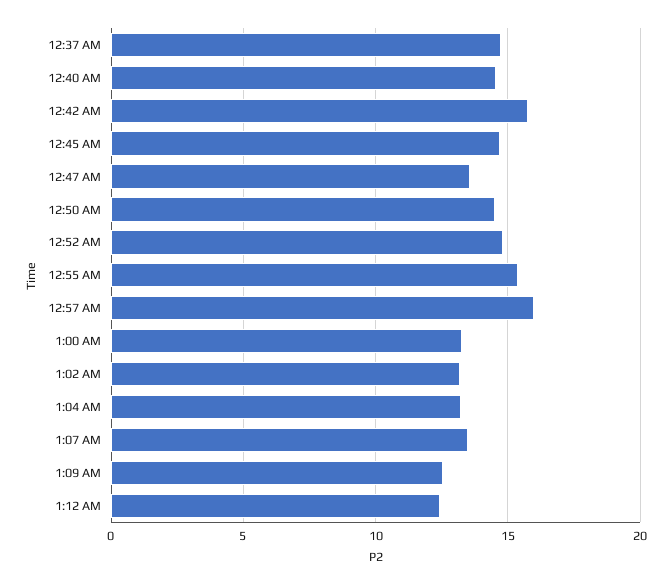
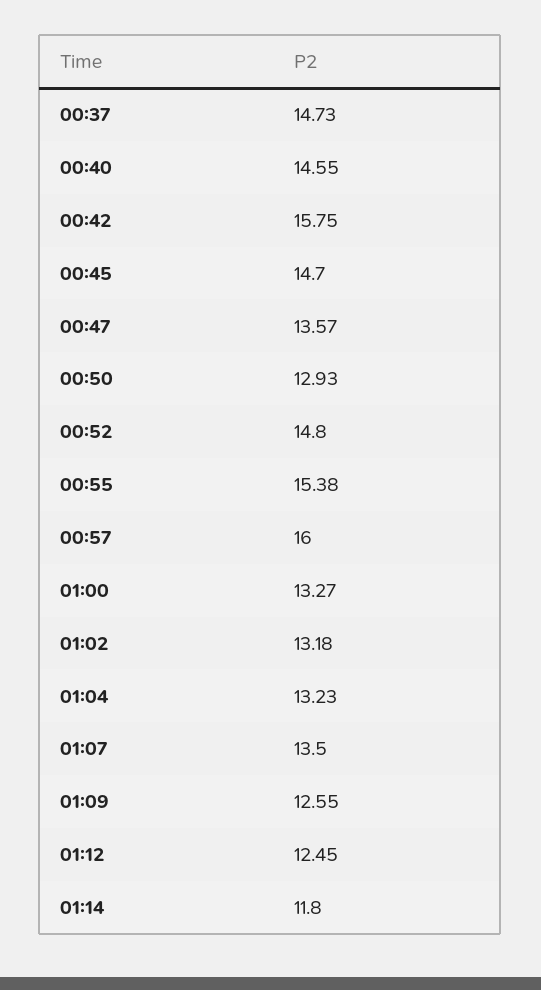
12:50 AM: 14.5 -> 12.93
01:14: none -> 11.8

